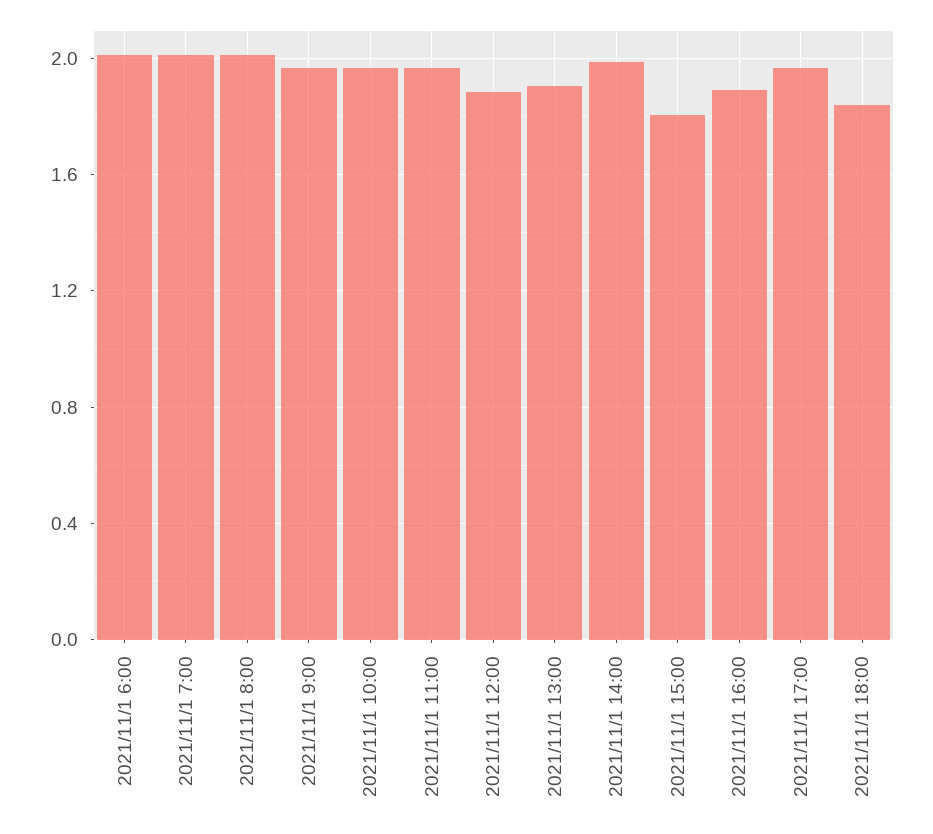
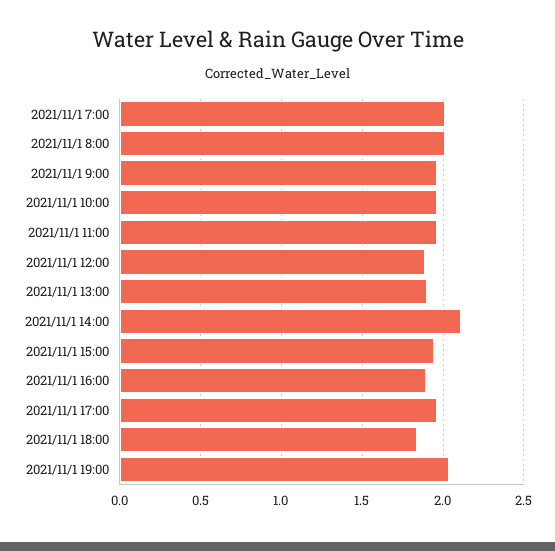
2021/11/1 6:00: 2 -> none
2021/11/1 14:00: 2 -> 2.1
2021/11/1 15:00: 1.8 -> 1.95
2021/11/1 19:00: none -> 2.05

